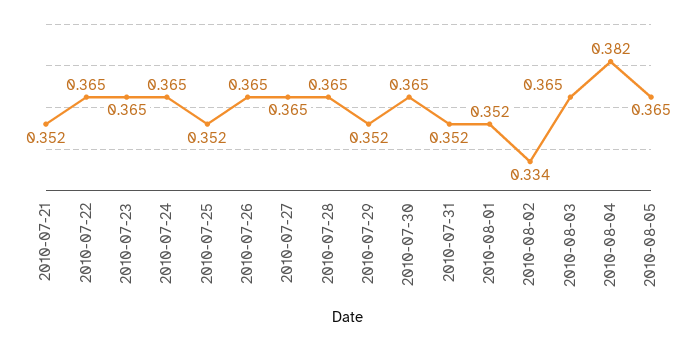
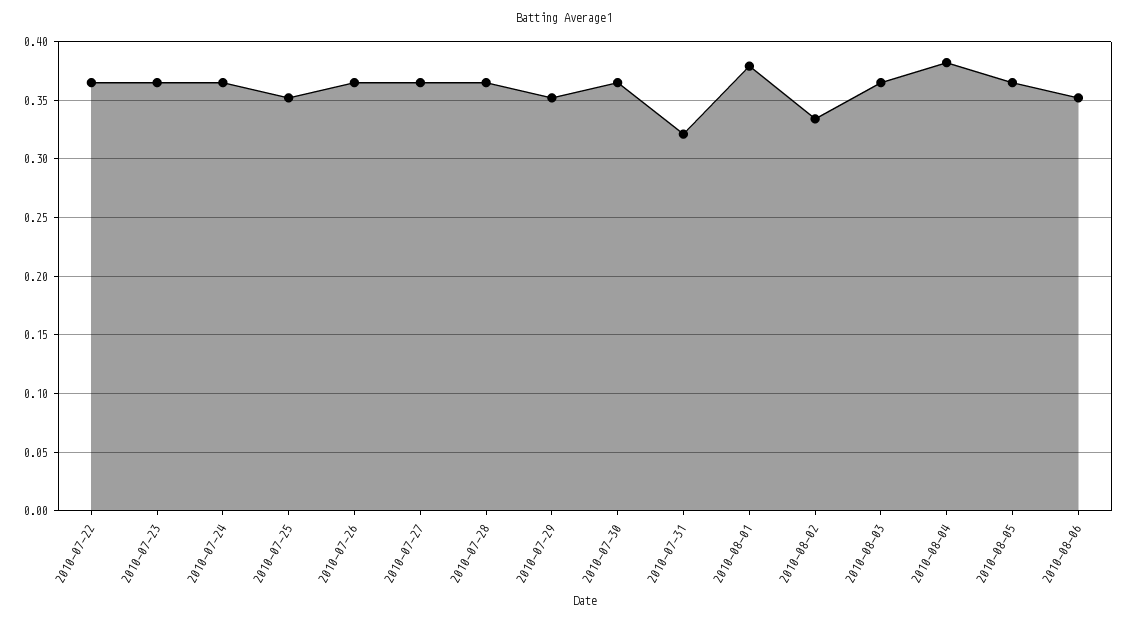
2010-07-21: 0.352 -> none
2010-07-31: 0.352 -> 0.32
2010-08-01: 0.352 -> 0.38
2010-08-06: none -> 0.35

